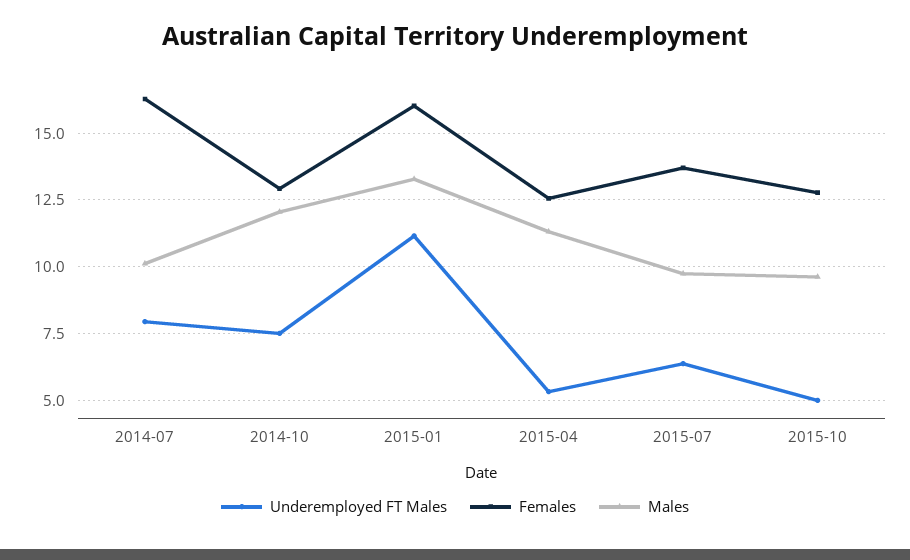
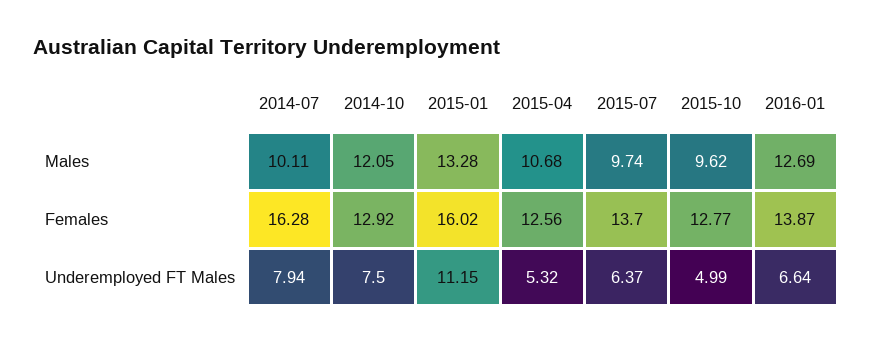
Males, 2015-04: 11.25 -> 10.68
Males, 2016-01: none -> 12.69
Females, 2016-01: none -> 13.87
Underemployed FT Males, 2016-01: none -> 6.64

